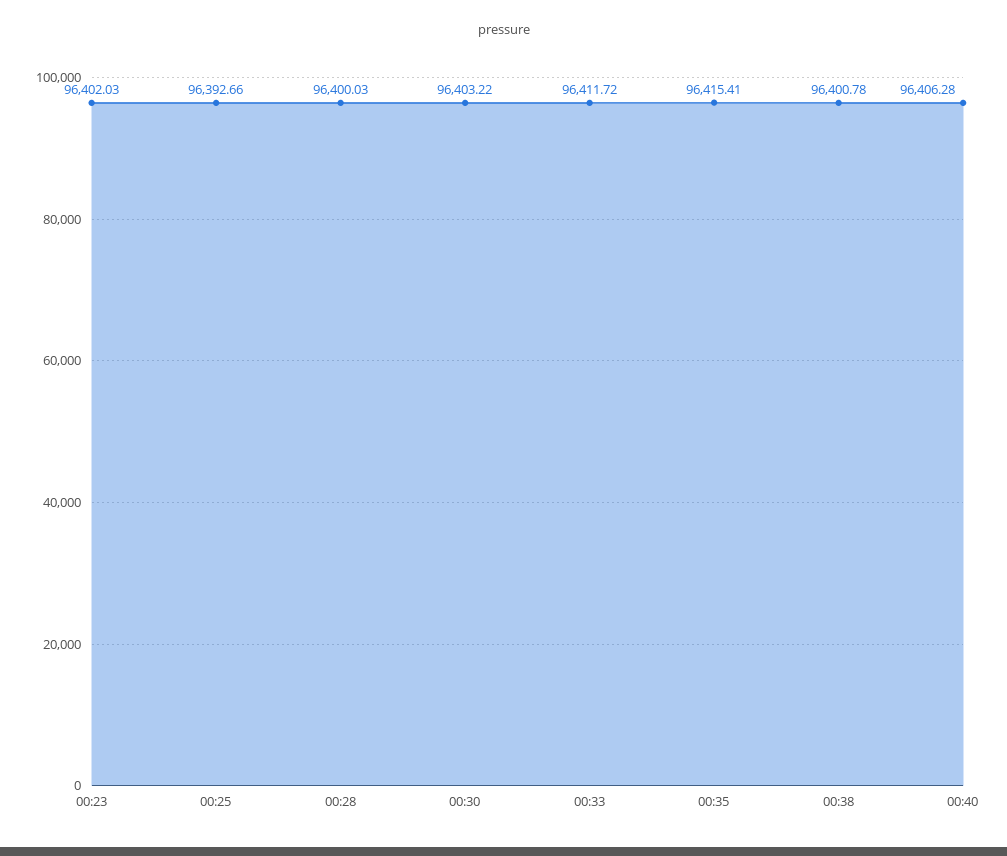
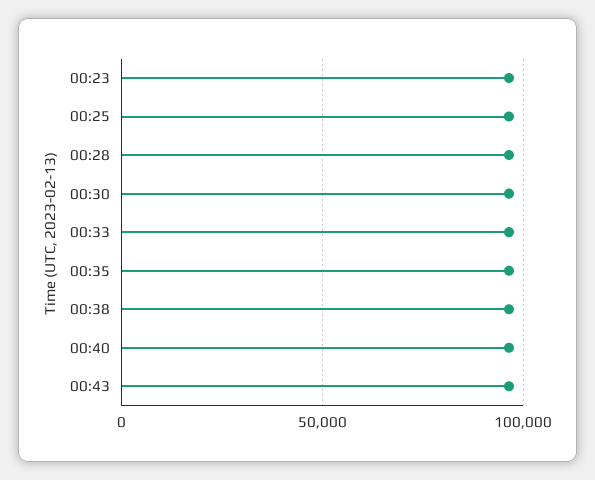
00:43: none -> 95000

